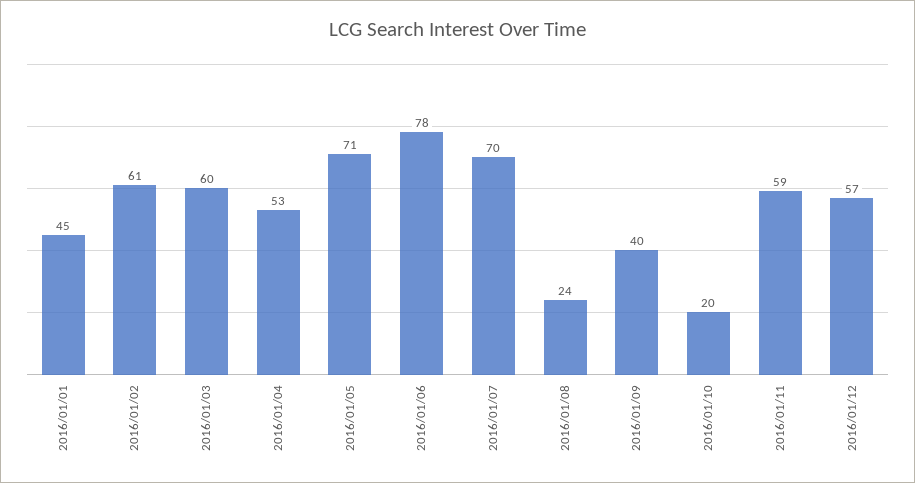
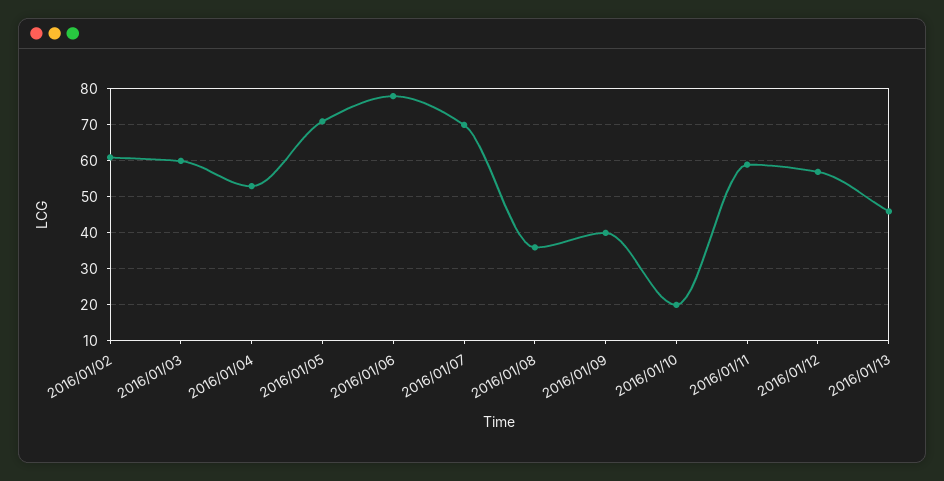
2016/01/01: 45 -> none
2016/01/08: 24 -> 35
2016/01/13: none -> 45

